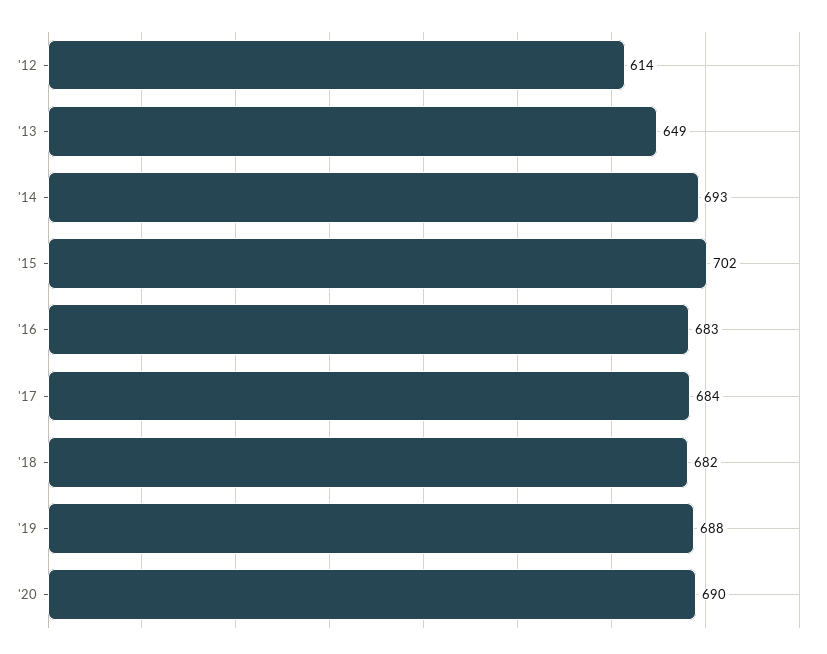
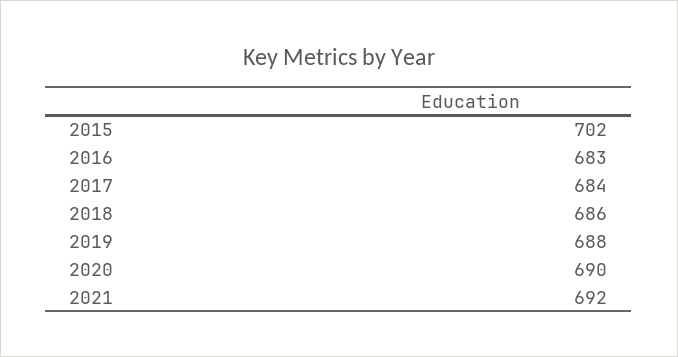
'12: 614 -> none
'13: 649 -> none
'14: 693 -> none
'18: 682 -> 686
2021: none -> 692

